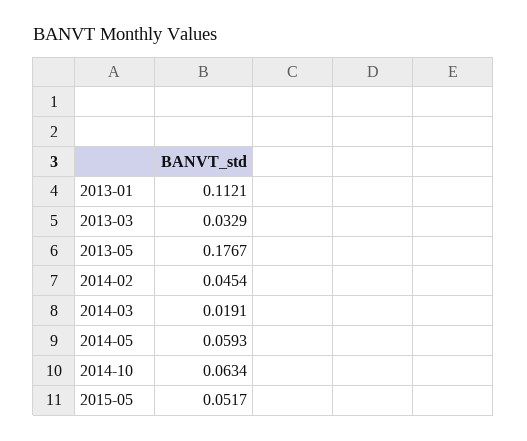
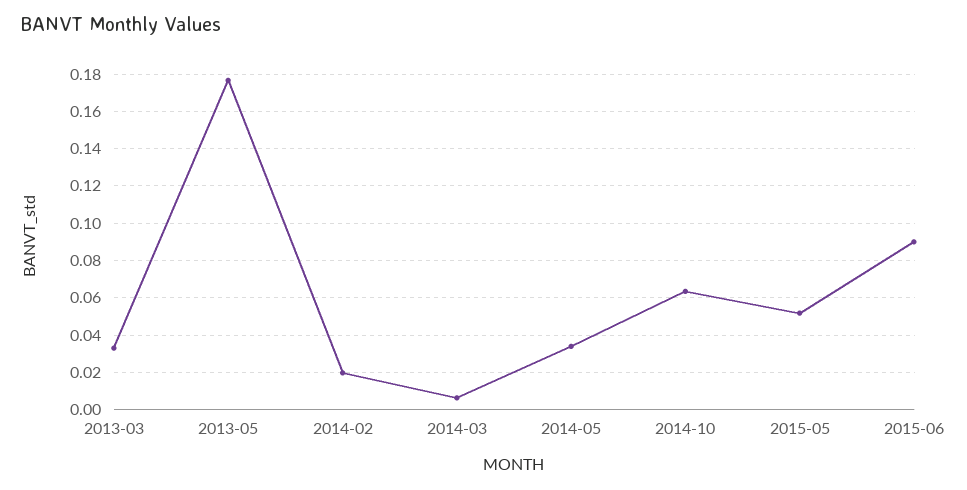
2013-01: 0.1121 -> none
2014-02: 0.0454 -> 0.02
2014-03: 0.0191 -> 0.005
2014-05: 0.0593 -> 0.035
2015-06: none -> 0.09

